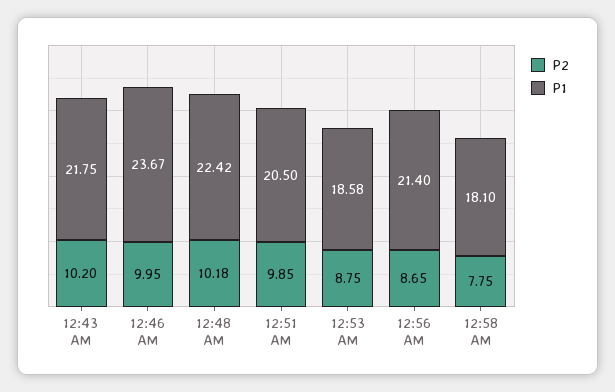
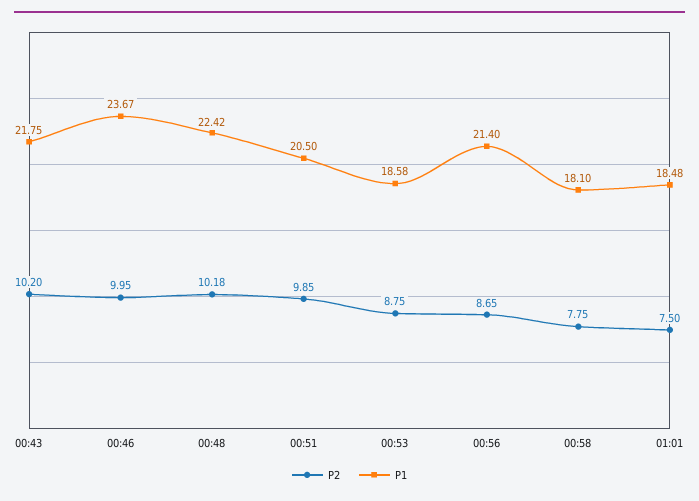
P2, 01:01: none -> 7.5
P1, 01:01: none -> 18.48

